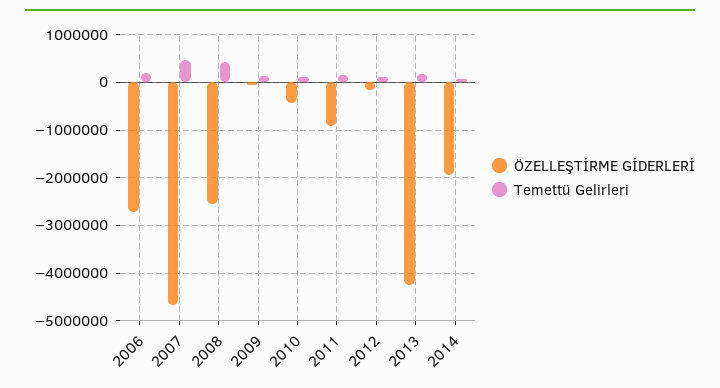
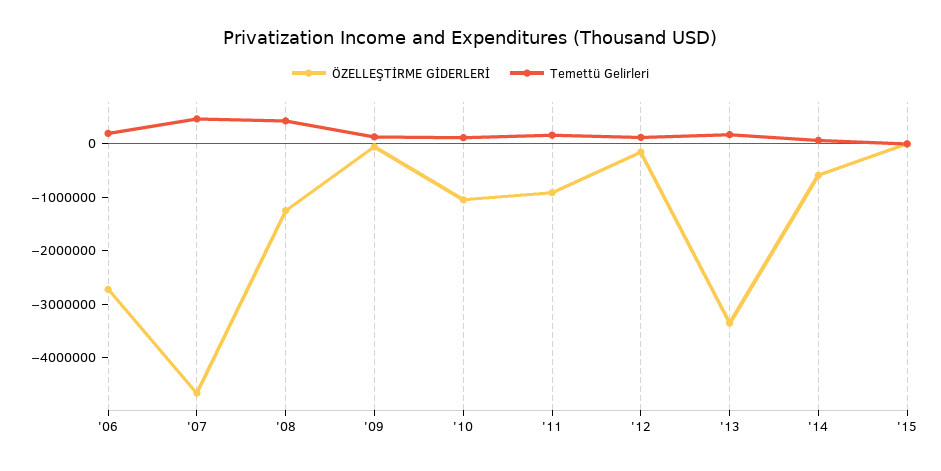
ÖZELLEŞTİRME GİDERLERİ, 2008: -2600000 -> -1200000
ÖZELLEŞTİRME GİDERLERİ, 2010: -400000 -> -1000000
ÖZELLEŞTİRME GİDERLERİ, 2013: -4200000 -> -3400000
ÖZELLEŞTİRME GİDERLERİ, 2014: -2000000 -> -600000
ÖZELLEŞTİRME GİDERLERİ, '15: none -> 0
Temettü Gelirleri, '15: none -> 0

